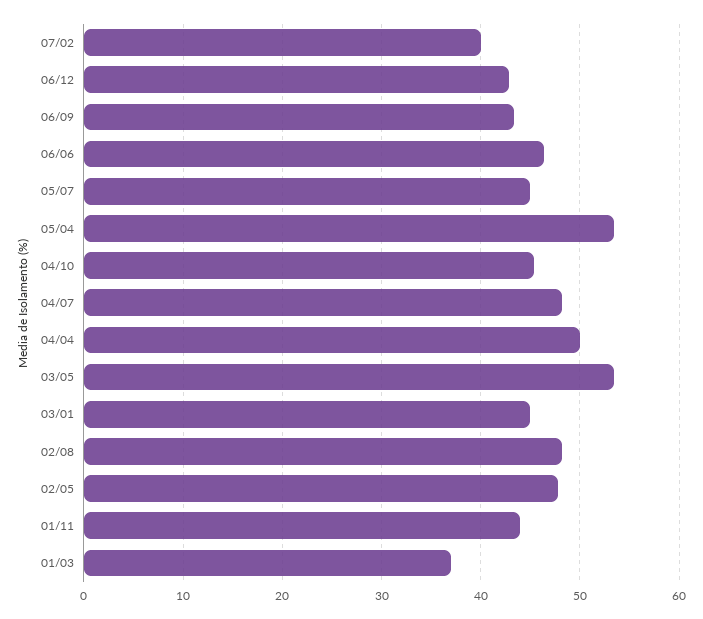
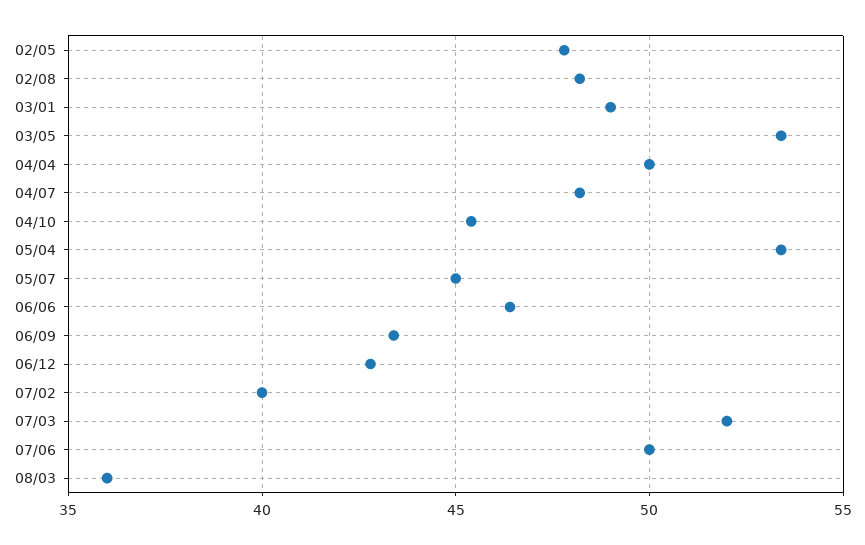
03/01: 45 -> 49
01/11: 44 -> none
01/03: 37 -> none
07/03: none -> 52
07/06: none -> 50
08/03: none -> 36

